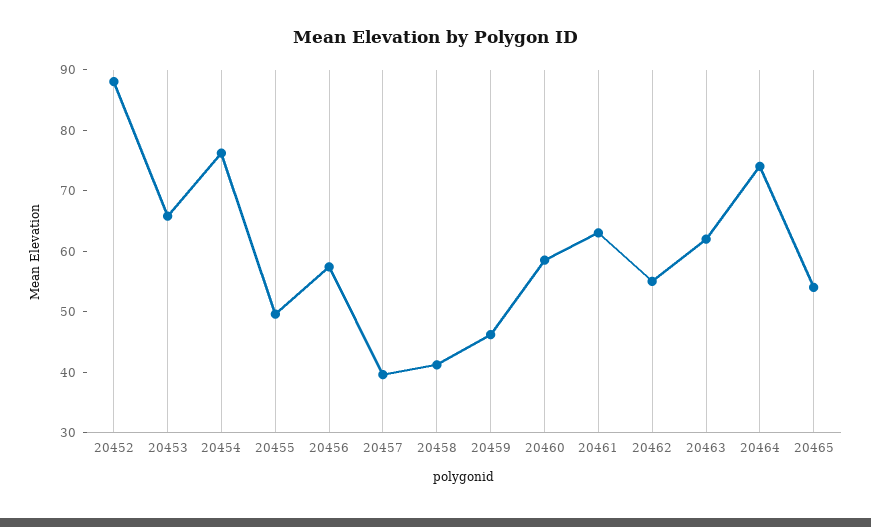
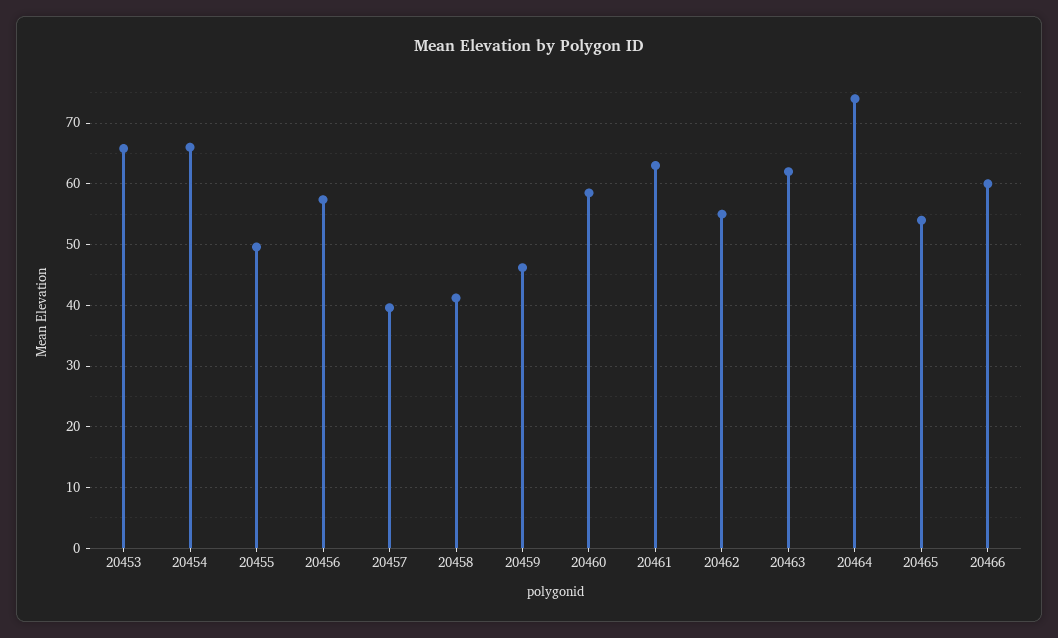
20452: 88 -> none
20454: 76 -> 66
20466: none -> 60

